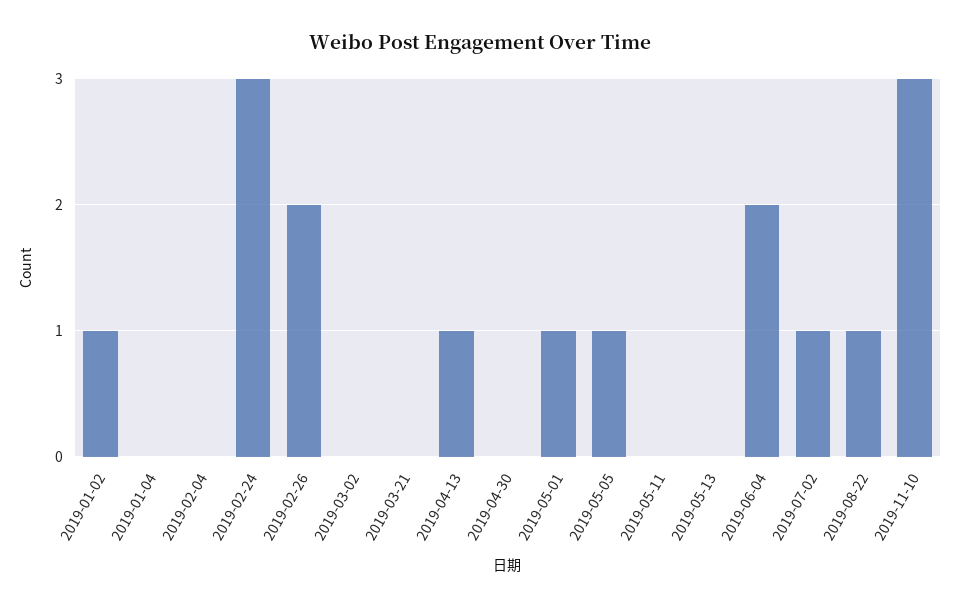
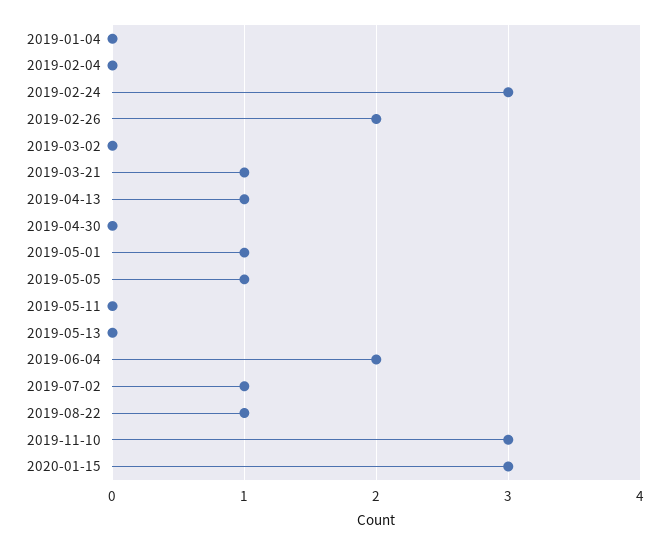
2019-01-02: 1 -> none
2019-03-21: 0 -> 1
2020-01-15: none -> 3

